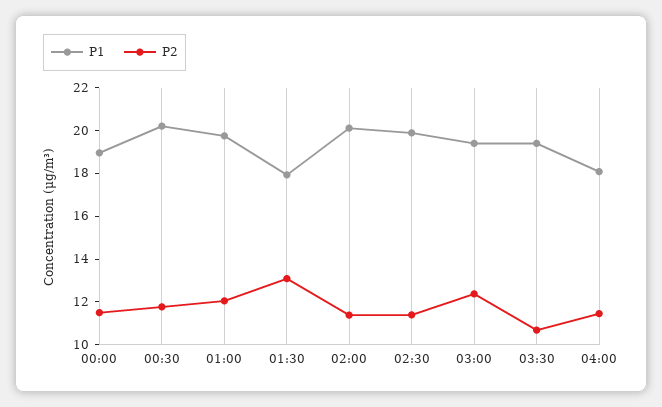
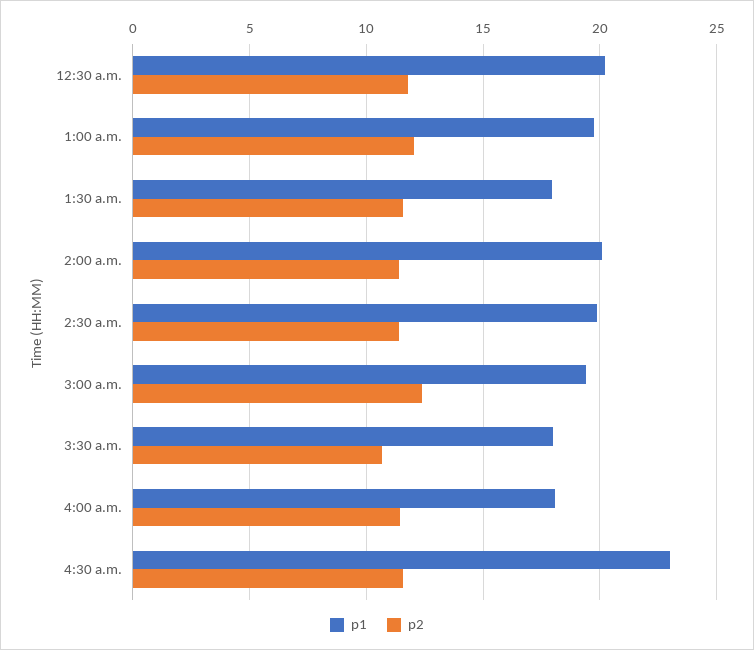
P1, 00:00: 19 -> none
P2, 00:00: 11.5 -> none
P2, 01:30: 13 -> 11.5
P1, 03:30: 19.5 -> 18
P1, 4:30 a.m.: none -> 23
P2, 4:30 a.m.: none -> 11.5

